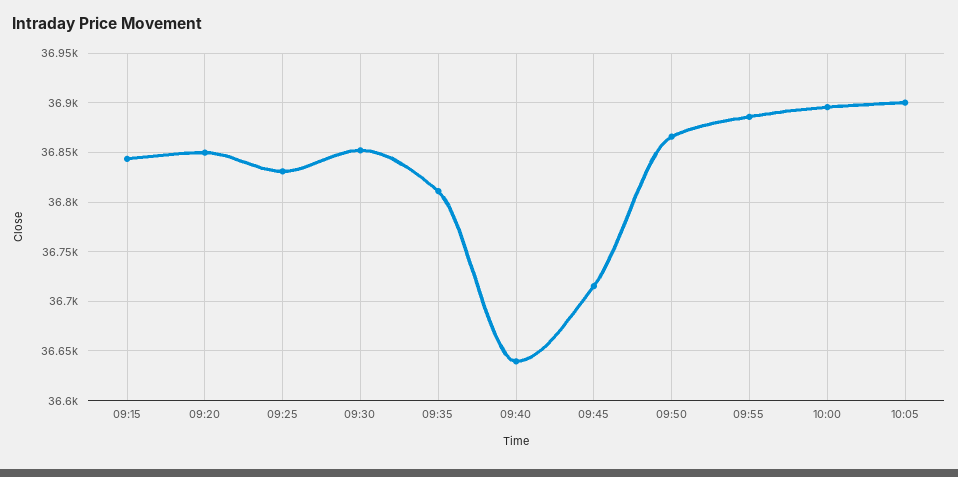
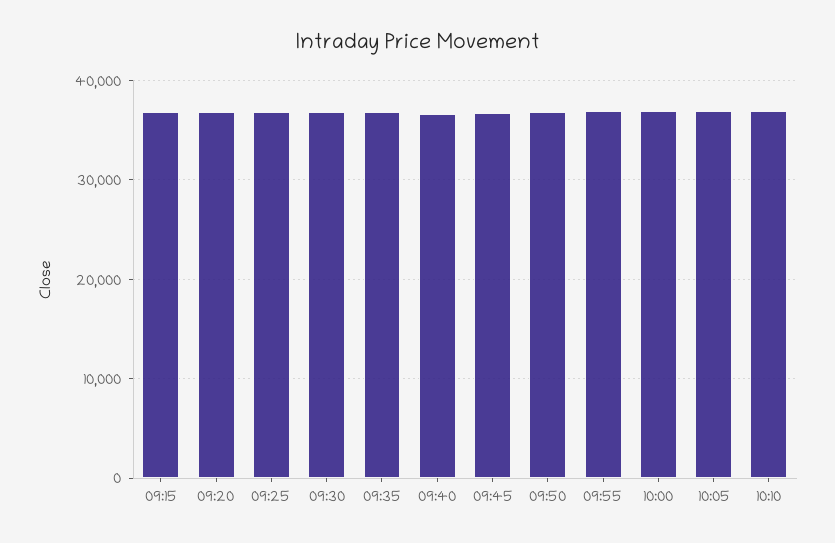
10:10: none -> 37000

